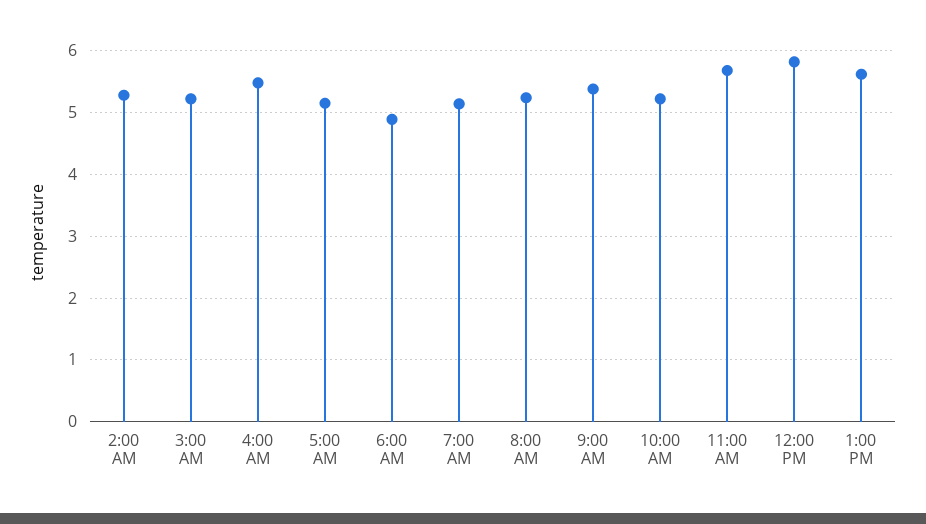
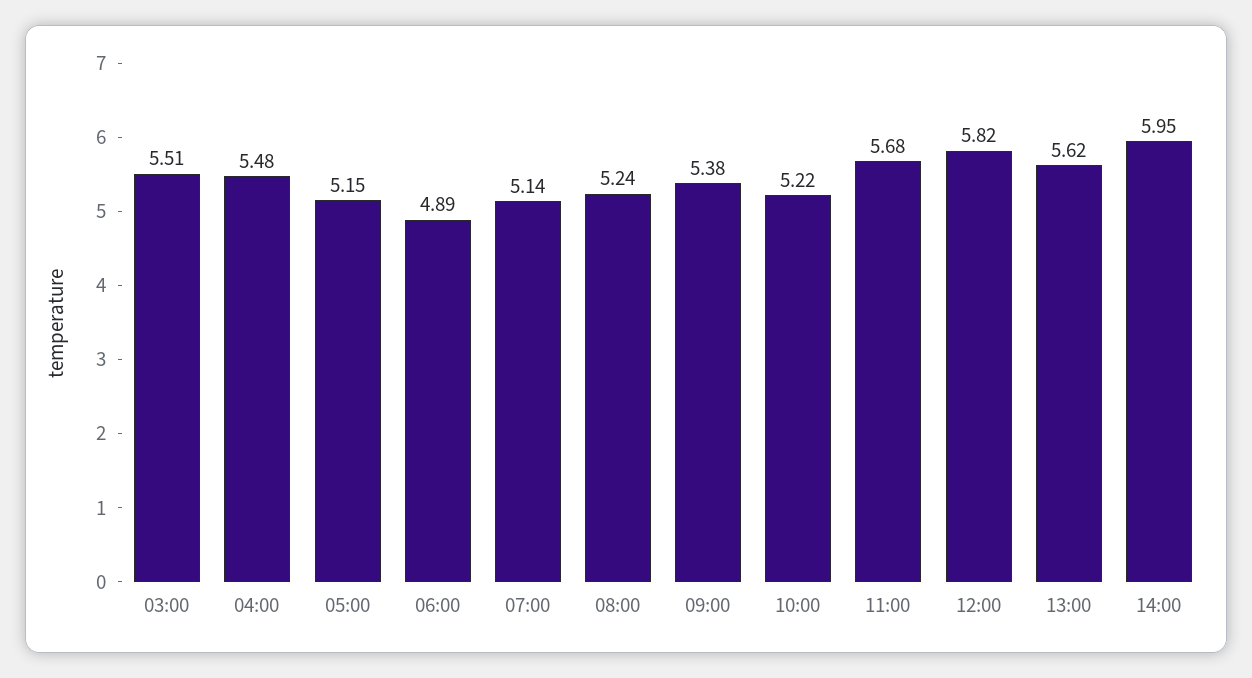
2:00 AM: 5.3 -> none
3:00 AM: 5.2 -> 5.51
14:00: none -> 5.95

